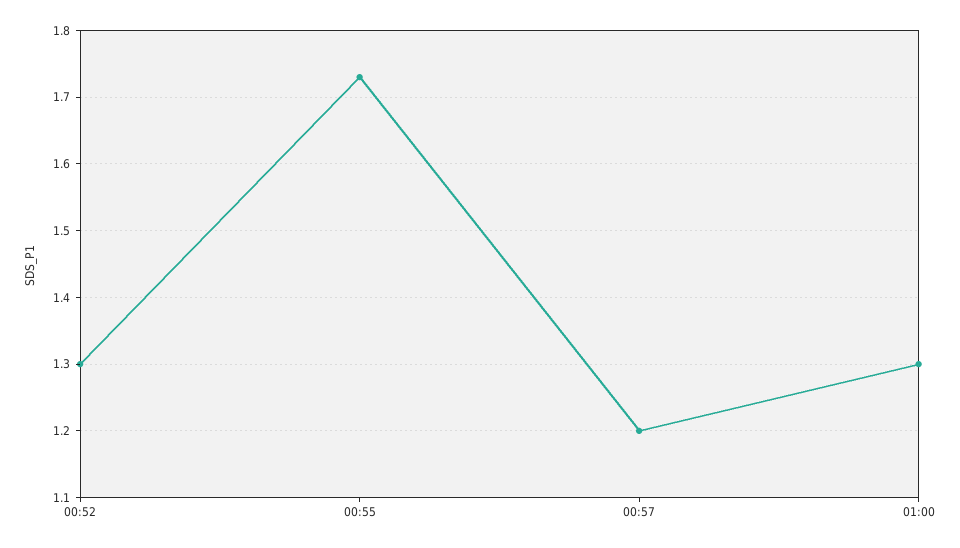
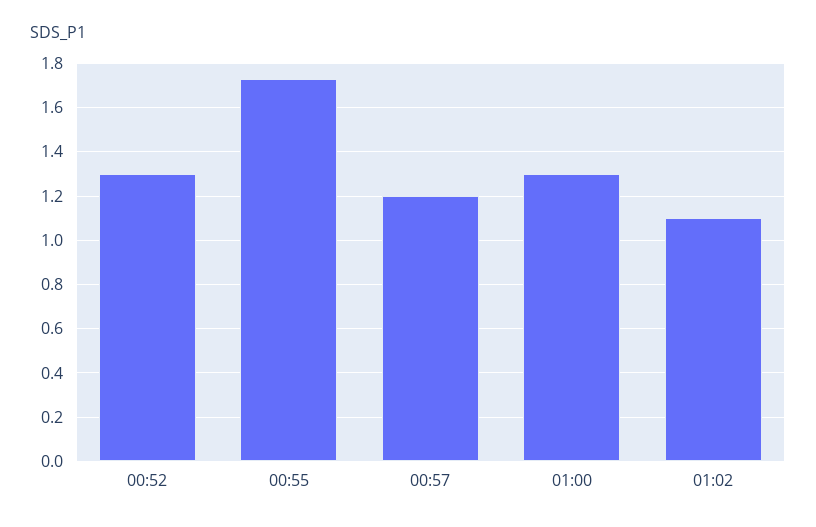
01:02: none -> 1.1

